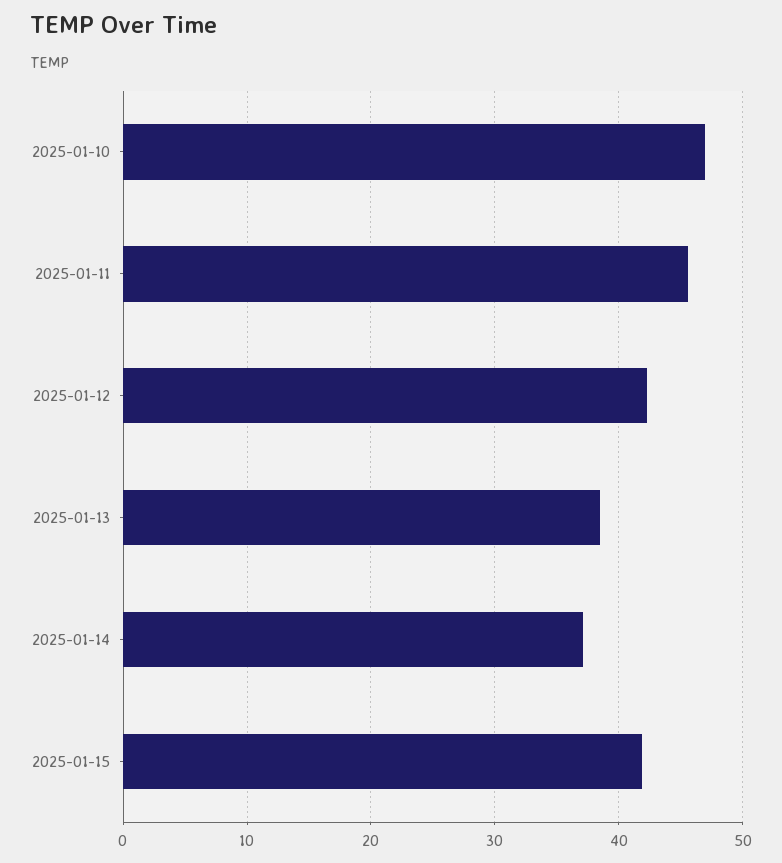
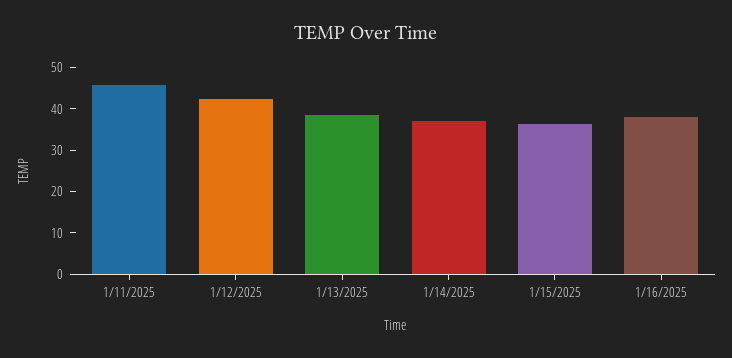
2025-01-10: 47 -> none
2025-01-15: 42 -> 36
1/16/2025: none -> 38

